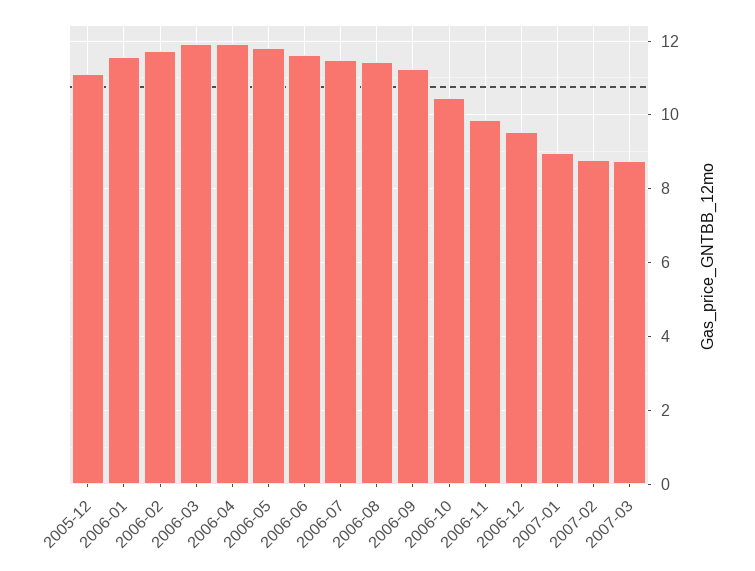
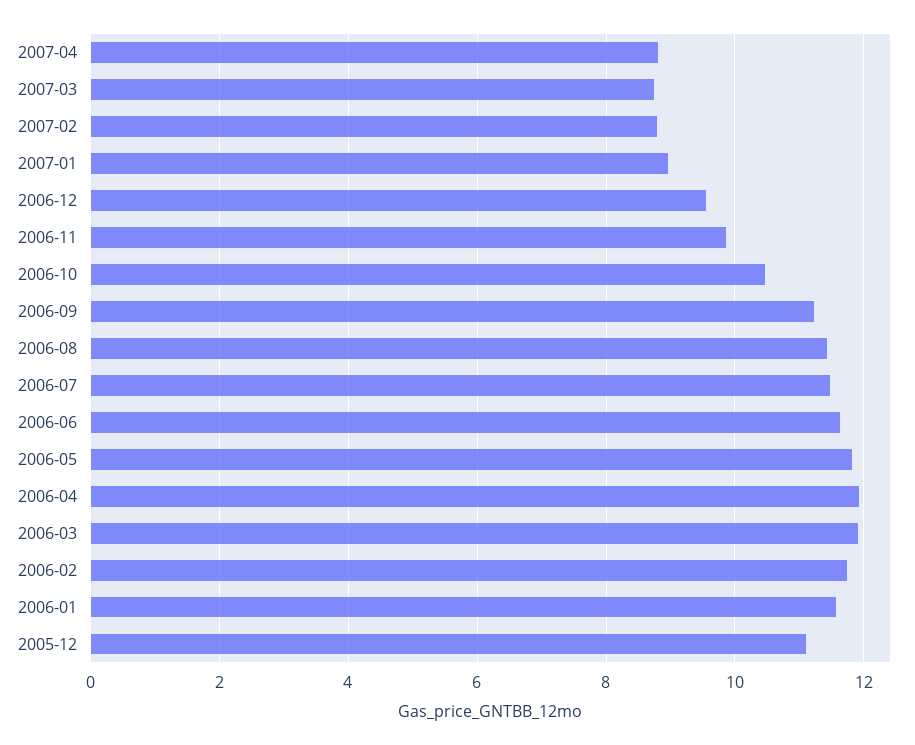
2007-04: none -> 8.8

